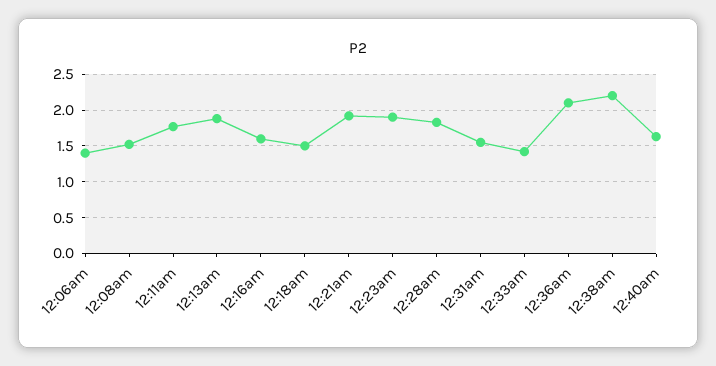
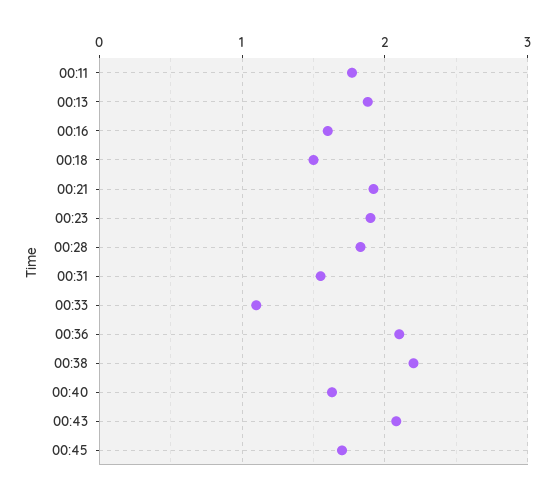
12:06am: 1.4 -> none
12:08am: 1.5 -> none
12:33am: 1.4 -> 1.1
00:43: none -> 2.1
00:45: none -> 1.7

